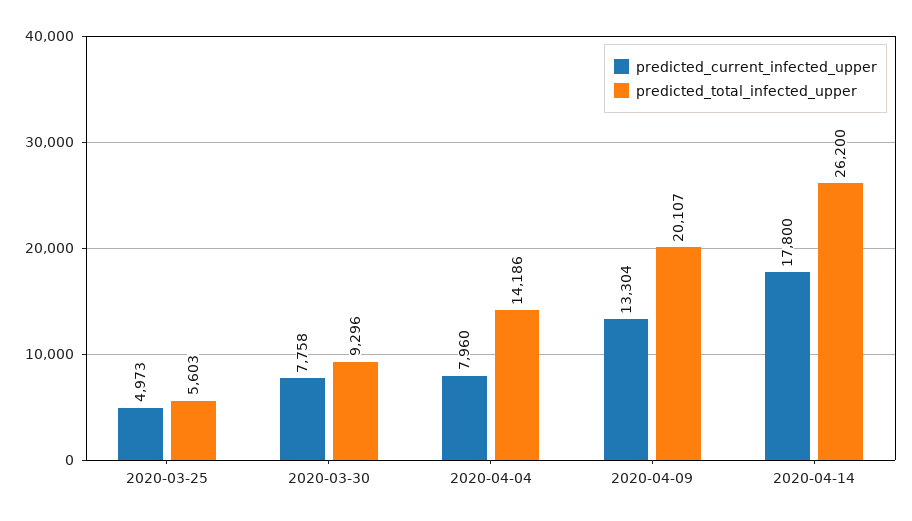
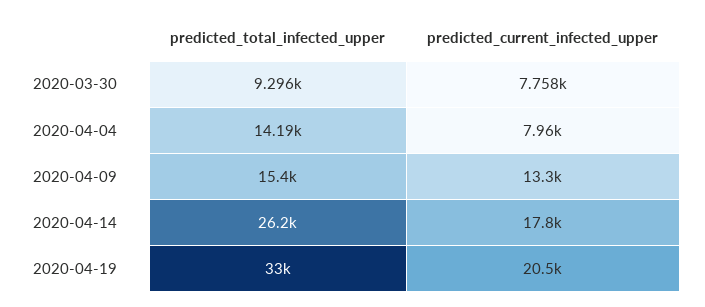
predicted_current_infected_upper, 2020-03-25: 4973 -> none
predicted_total_infected_upper, 2020-03-25: 5603 -> none
predicted_total_infected_upper, 2020-04-09: 20107 -> 15400
predicted_total_infected_upper, 2020-04-19: none -> 33000
predicted_current_infected_upper, 2020-04-19: none -> 20500

